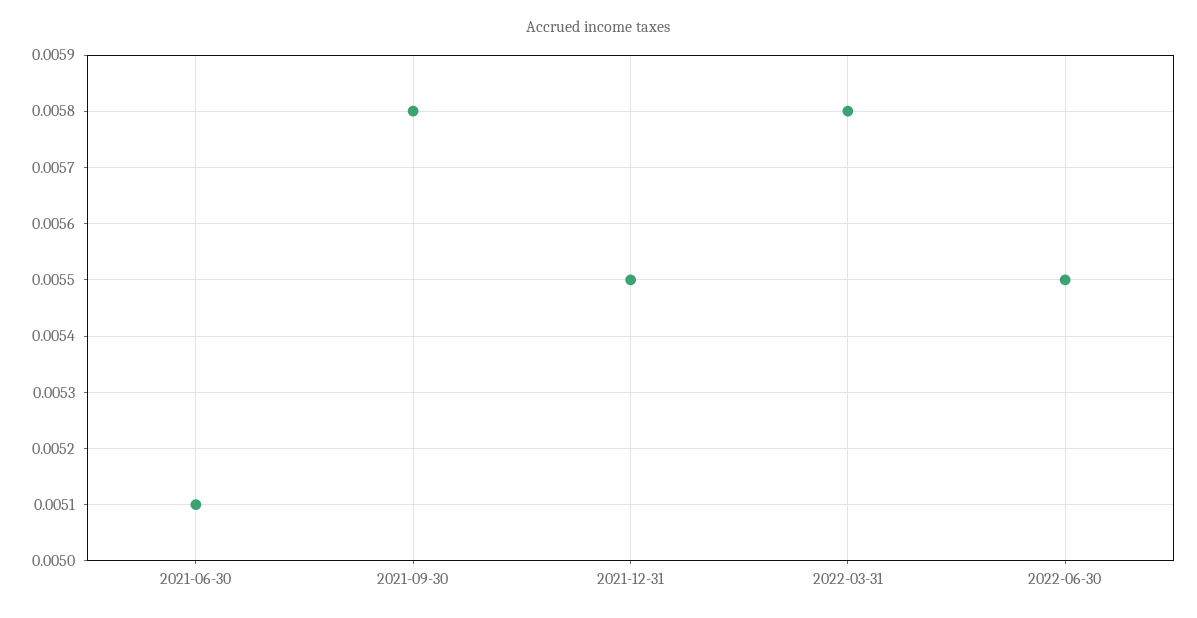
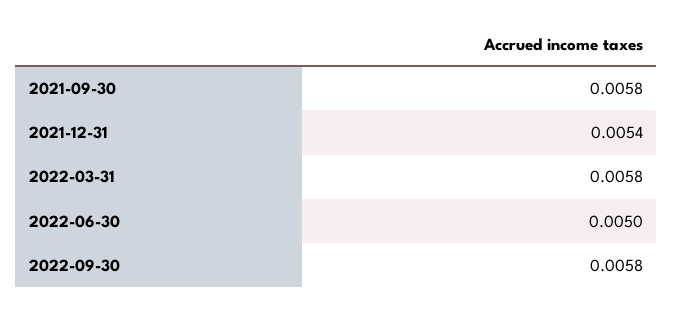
2021-06-30: 0.0051 -> none
2021-12-31: 0.0055 -> 0.0054
2022-06-30: 0.0055 -> 0.005
2022-09-30: none -> 0.0058

